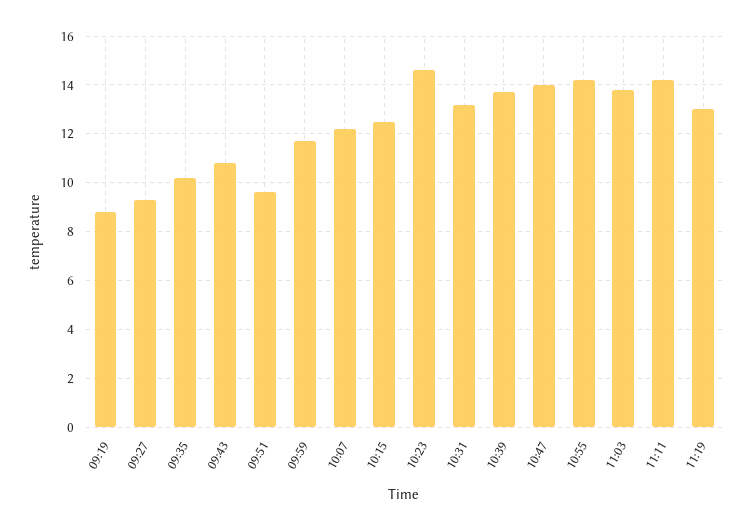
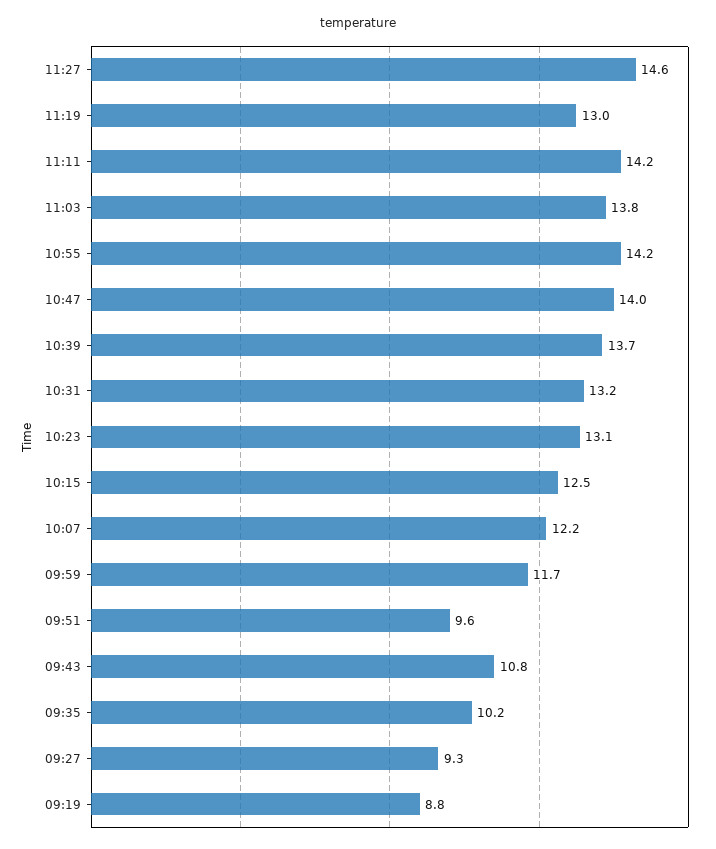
10:23: 14.5 -> 13.1
11:27: none -> 14.6

